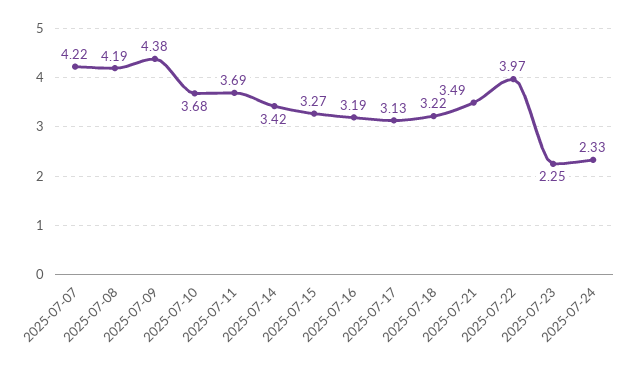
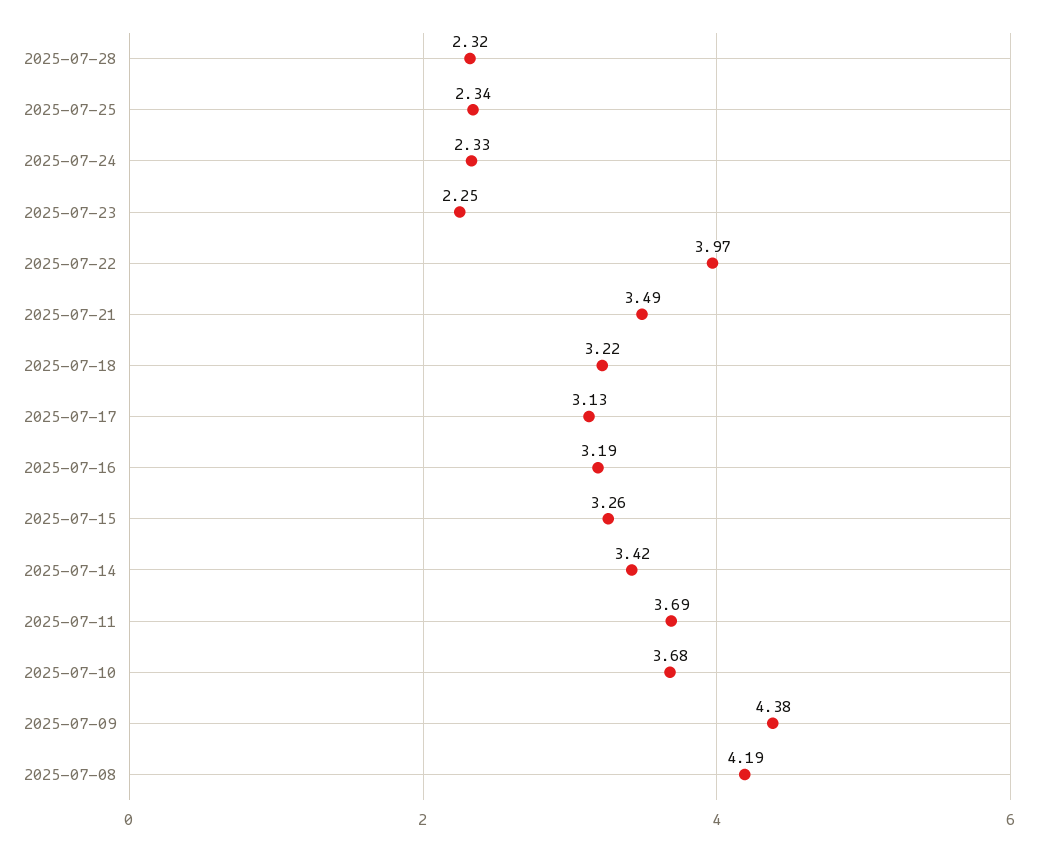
2025-07-07: 4.22 -> none
2025-07-15: 3.27 -> 3.26
2025-07-28: none -> 2.32
2025-07-25: none -> 2.34

